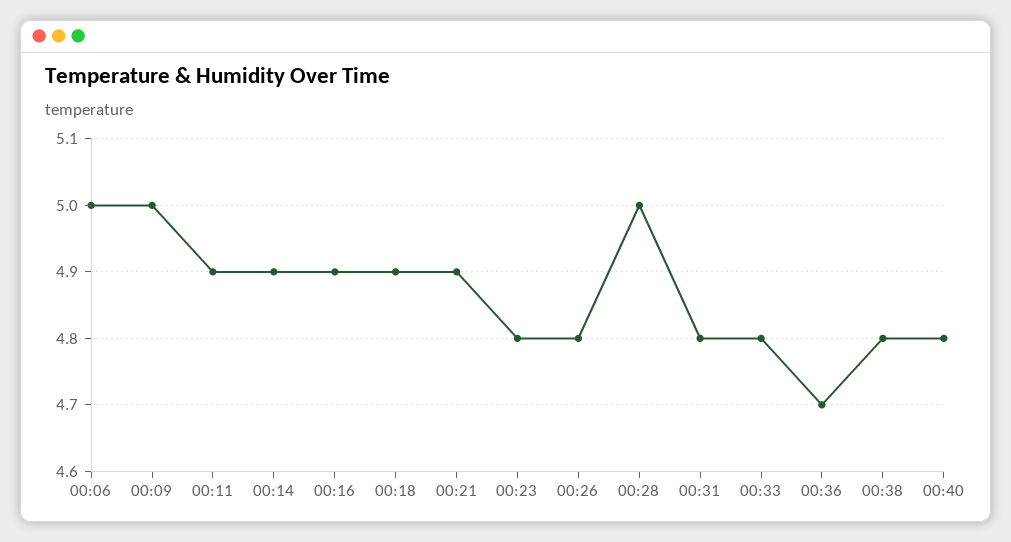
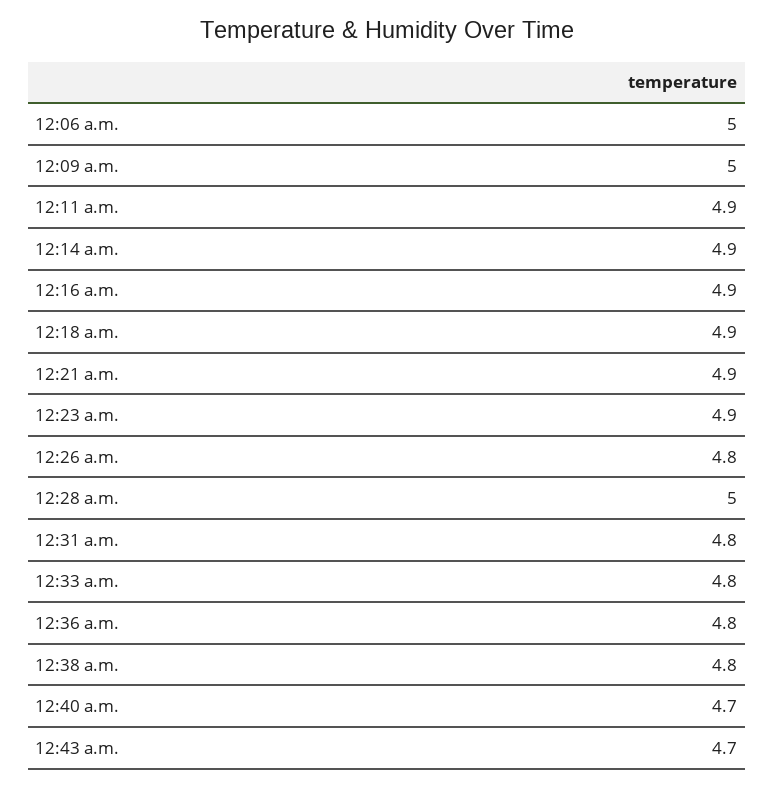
00:23: 4.8 -> 4.9
00:36: 4.7 -> 4.8
00:40: 4.8 -> 4.7
12:43 a.m.: none -> 4.7

